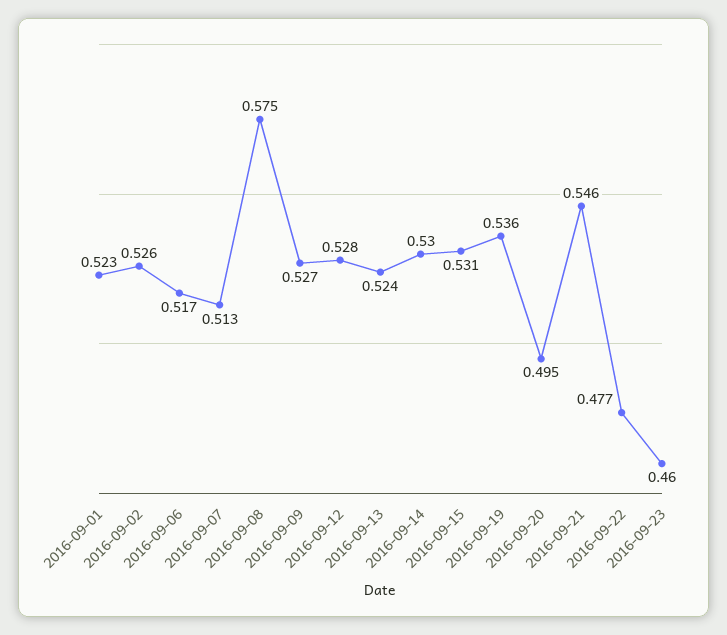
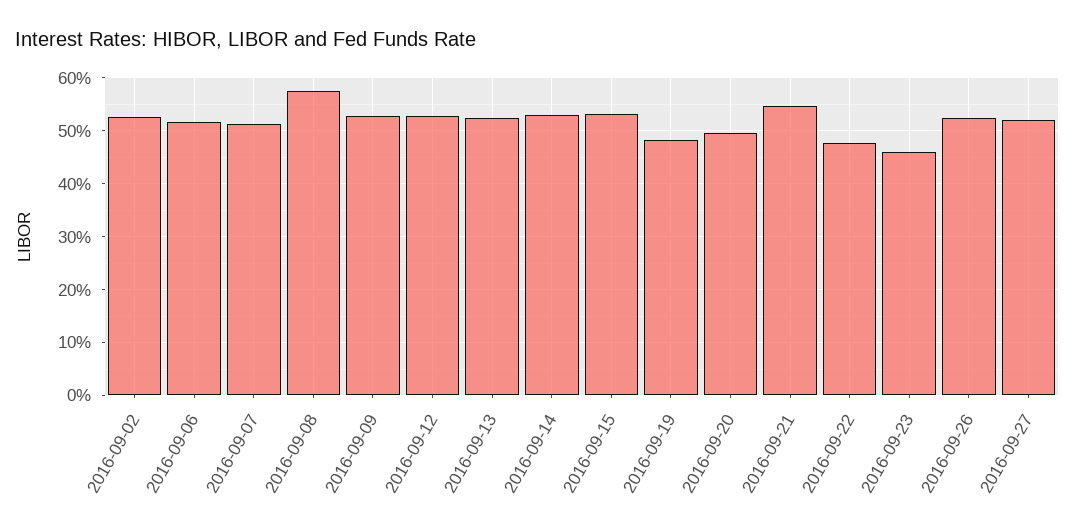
2016-09-01: 0.523 -> none
2016-09-19: 0.536 -> 0.48
2016-09-26: none -> 0.52
2016-09-27: none -> 0.52

